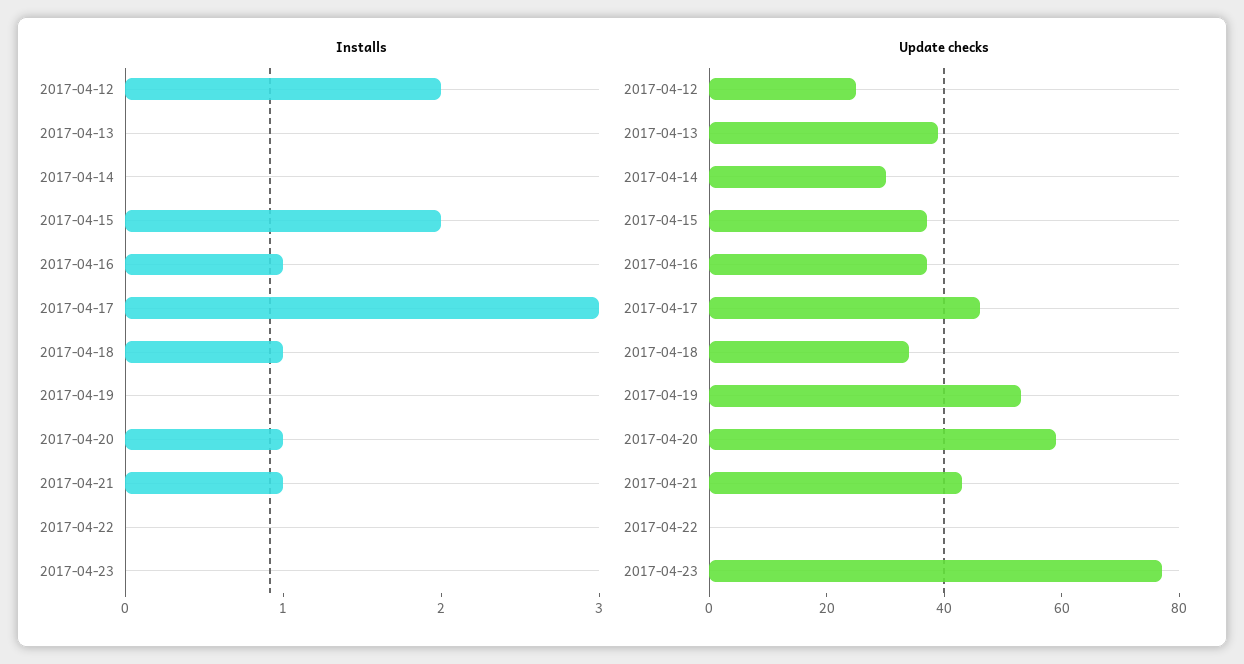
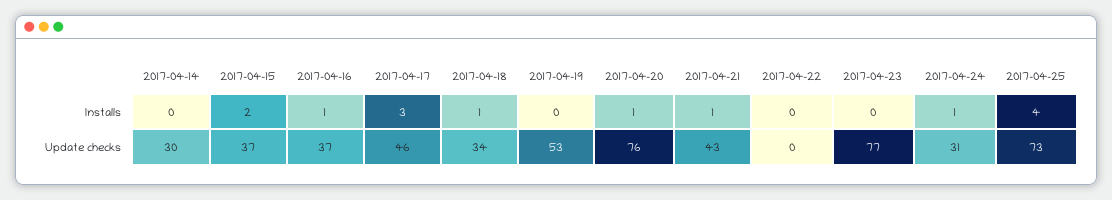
Installs, 2017-04-12: 2 -> none
Installs, 2017-04-13: 0 -> none
Update checks, 2017-04-12: 25 -> none
Update checks, 2017-04-13: 40 -> none
Update checks, 2017-04-20: 60 -> 76
Installs, 2017-04-24: none -> 1
Installs, 2017-04-25: none -> 4
Update checks, 2017-04-24: none -> 31
Update checks, 2017-04-25: none -> 73

